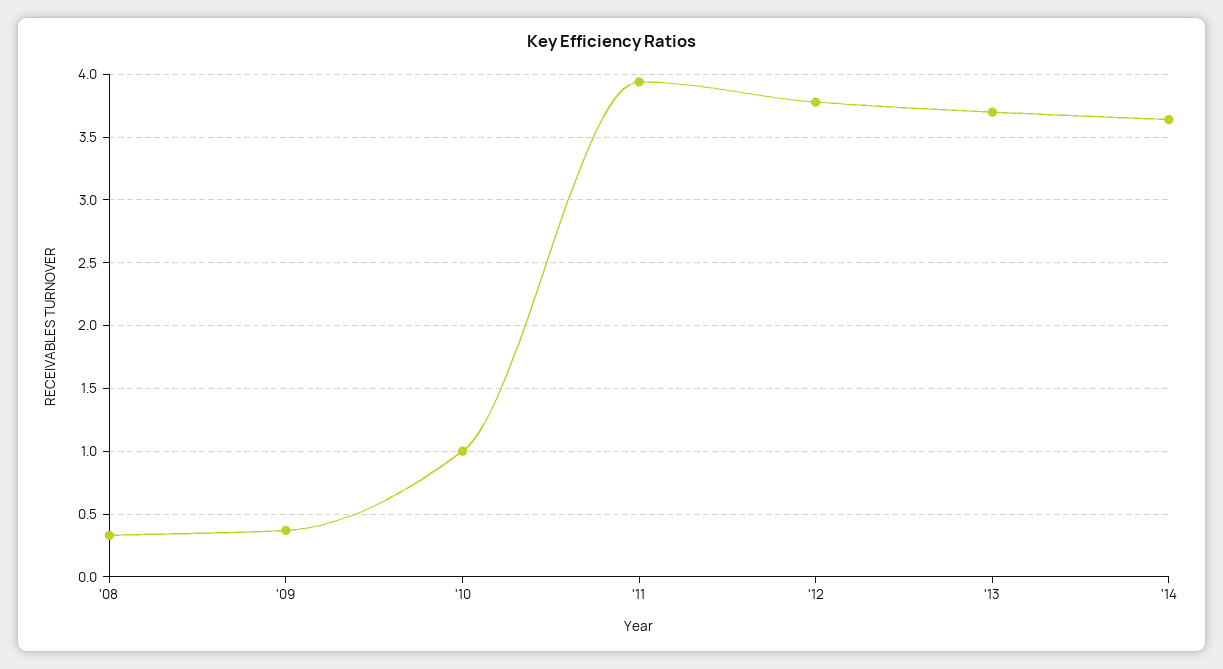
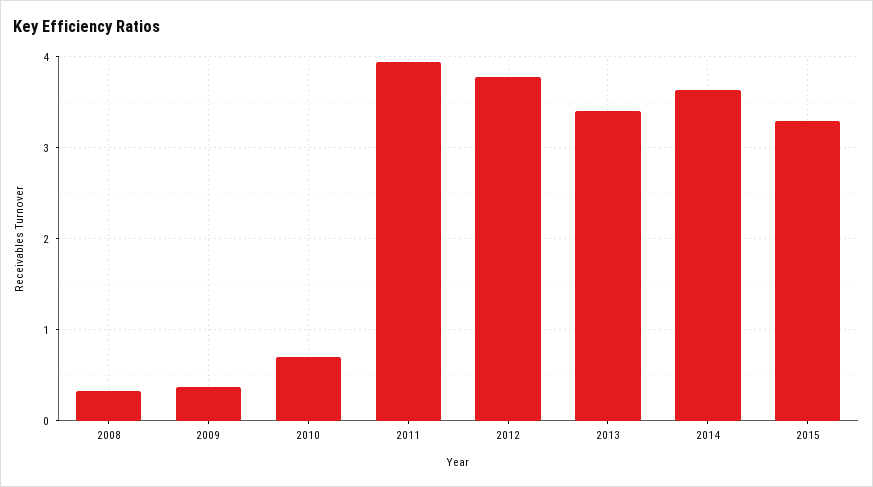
'10: 1 -> 0.7
'13: 3.7 -> 3.4
2015: none -> 3.3

